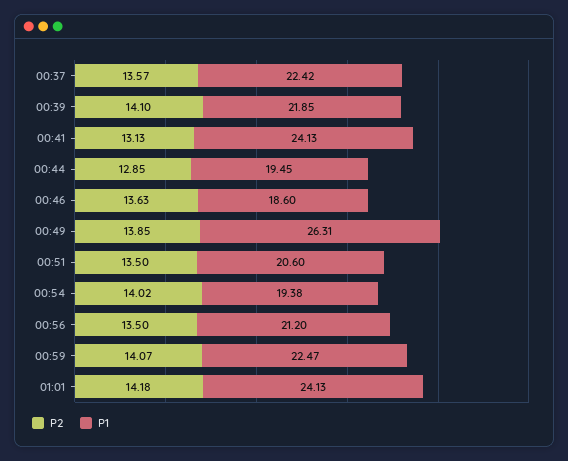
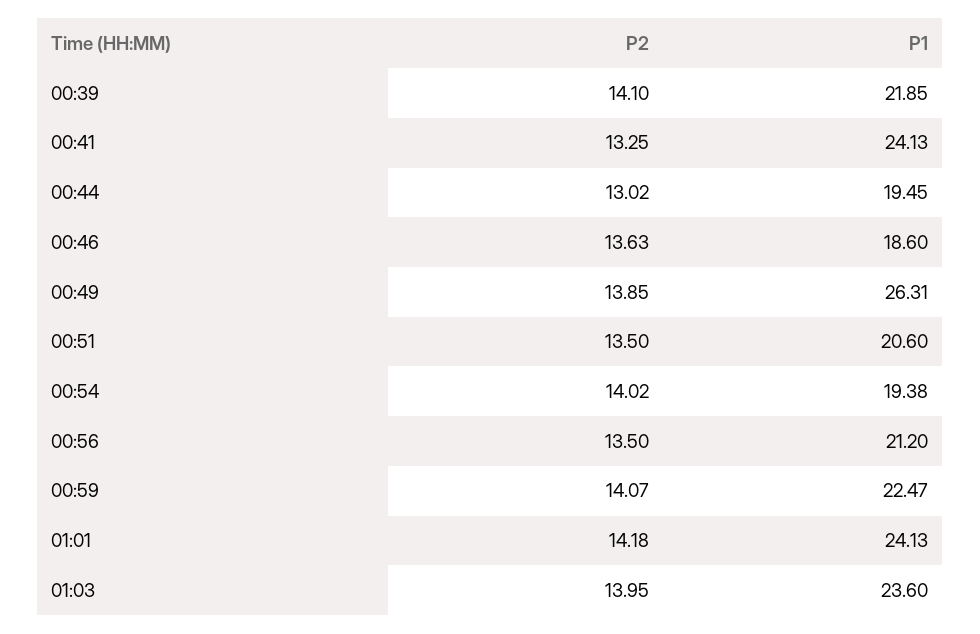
P2, 00:37: 13.57 -> none
P1, 00:37: 22.42 -> none
P2, 00:41: 13.13 -> 13.25
P2, 00:44: 12.85 -> 13.02
P2, 01:03: none -> 13.95
P1, 01:03: none -> 23.6

